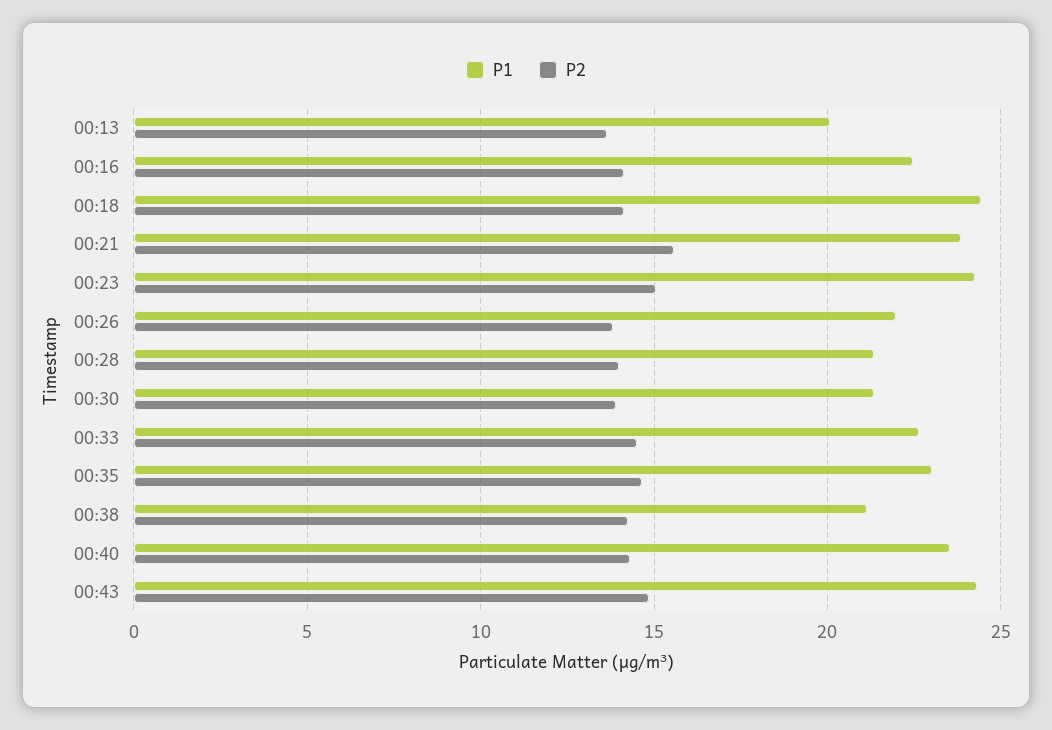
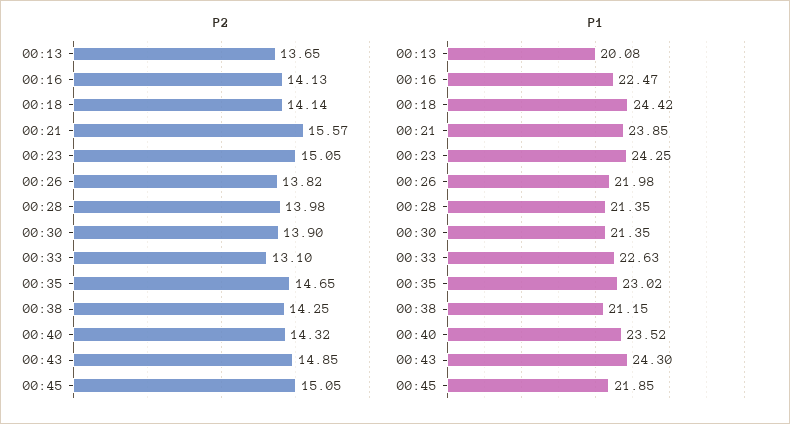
P2, 00:33: 14.5 -> 13.1
P2, 00:45: none -> 15.05
P1, 00:45: none -> 21.85

